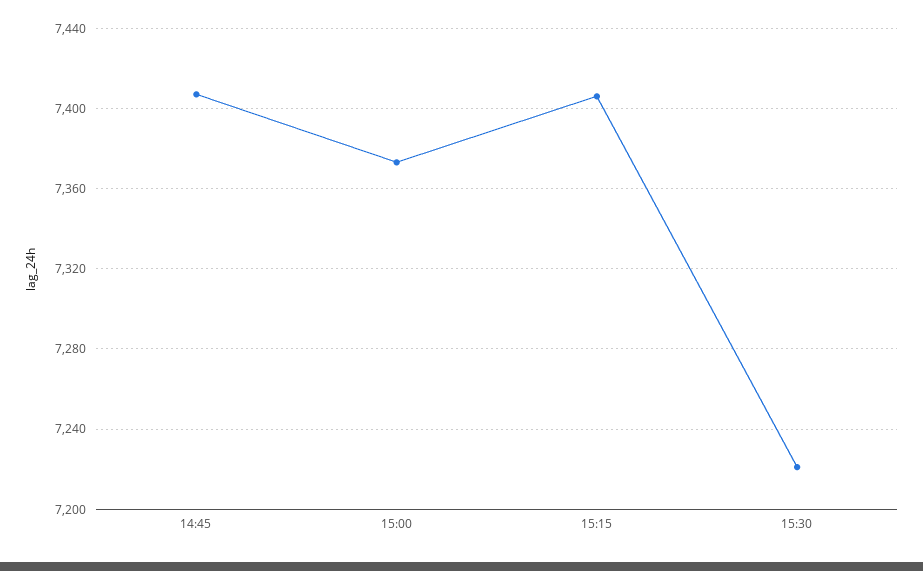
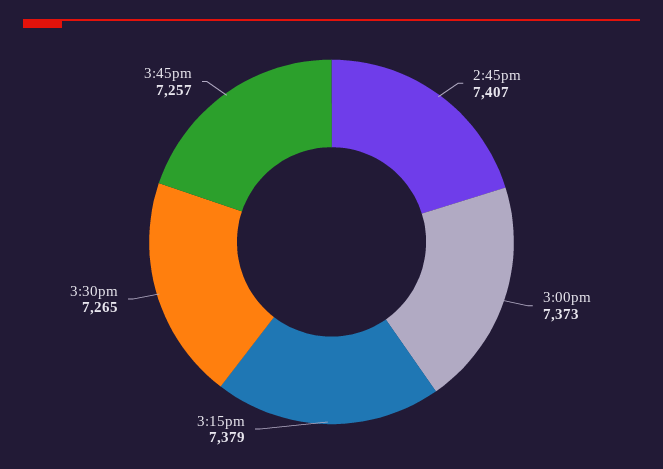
15:15: 7405 -> 7379
15:30: 7220 -> 7265
3:45pm: none -> 7257

